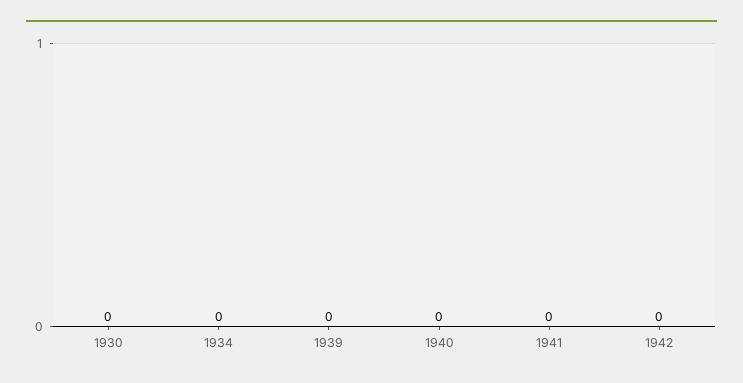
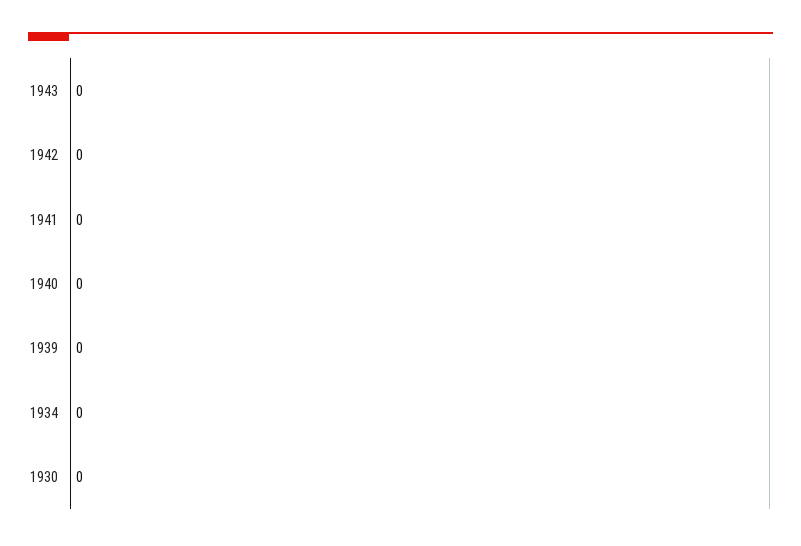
1943: none -> 0

